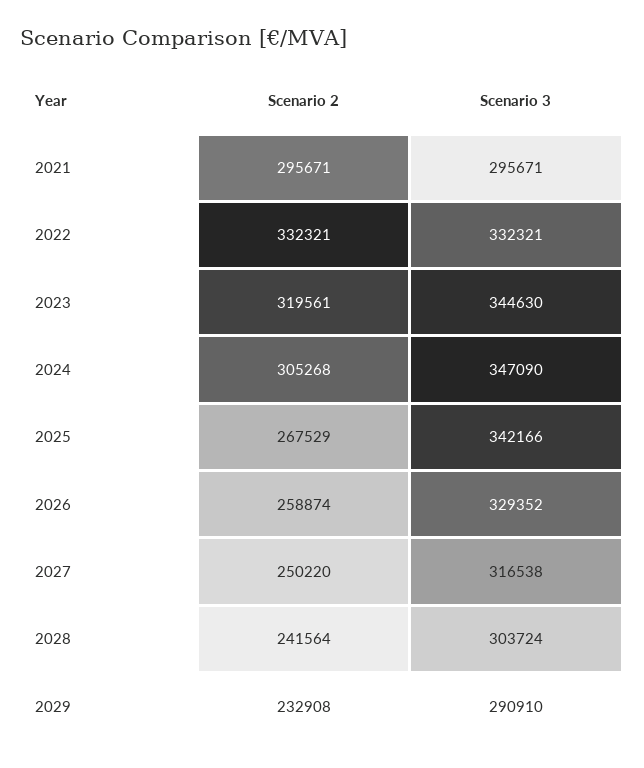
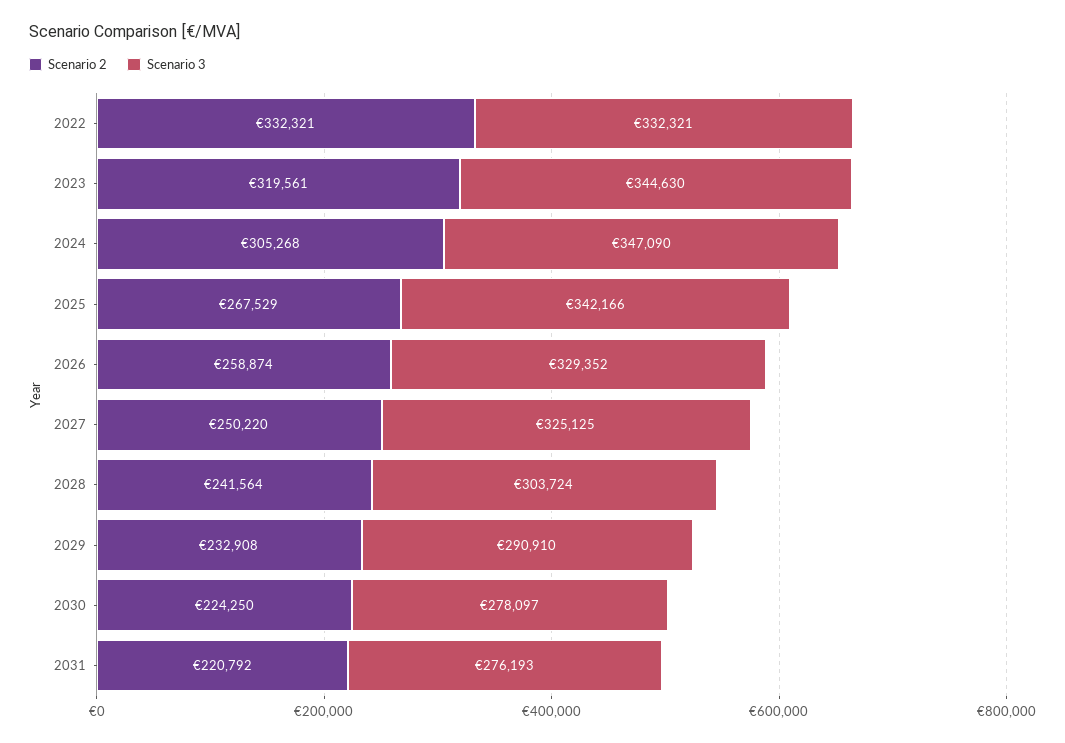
Scenario 2, 2021: 295671 -> none
Scenario 3, 2021: 295671 -> none
Scenario 3, 2027: 316538 -> 325125
Scenario 2, 2030: none -> 224250
Scenario 3, 2030: none -> 278097
Scenario 2, 2031: none -> 220792
Scenario 3, 2031: none -> 276193

